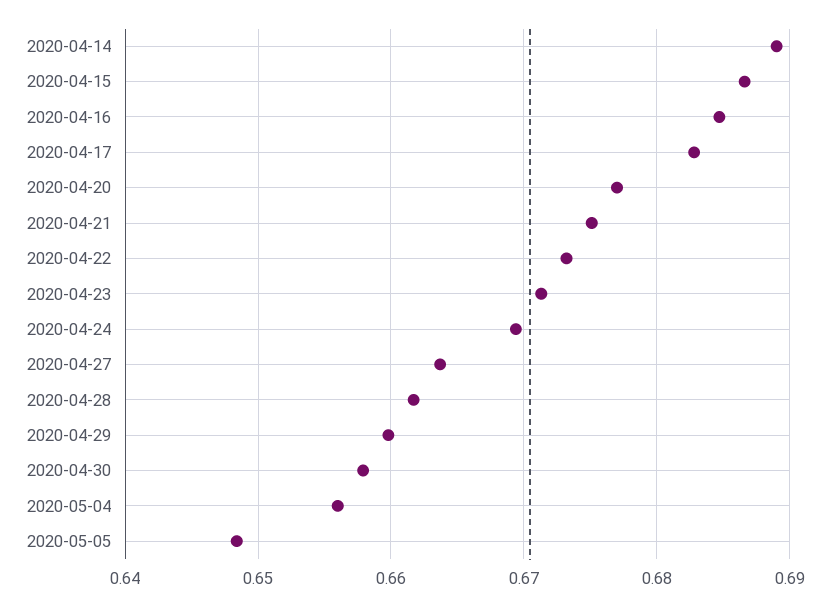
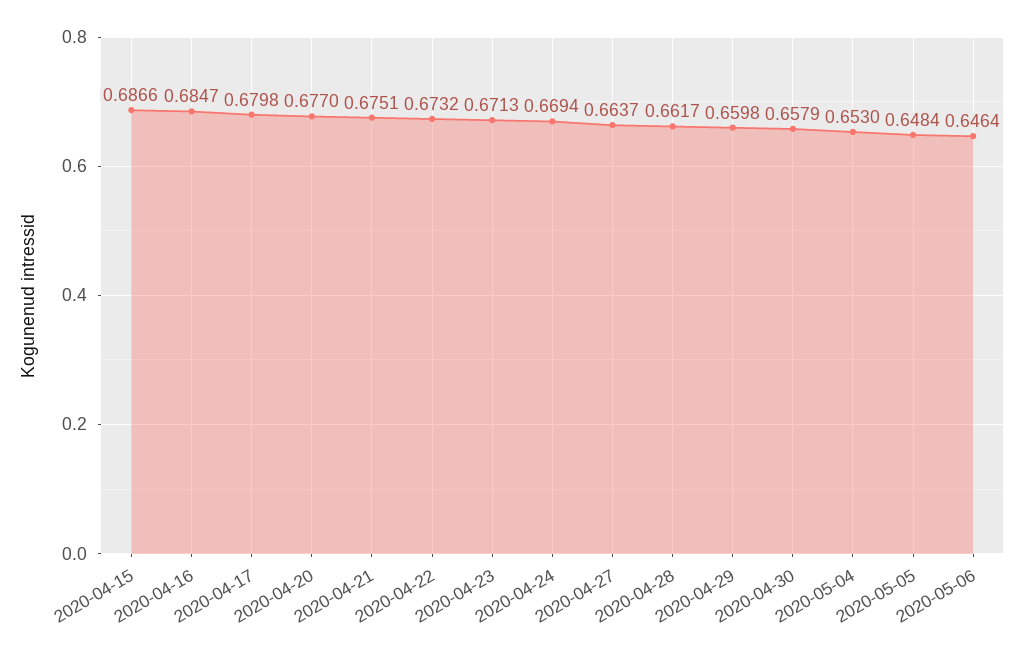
2020-04-14: 0.689 -> none
2020-04-17: 0.683 -> 0.6798
2020-05-04: 0.656 -> 0.653
2020-05-06: none -> 0.6464

